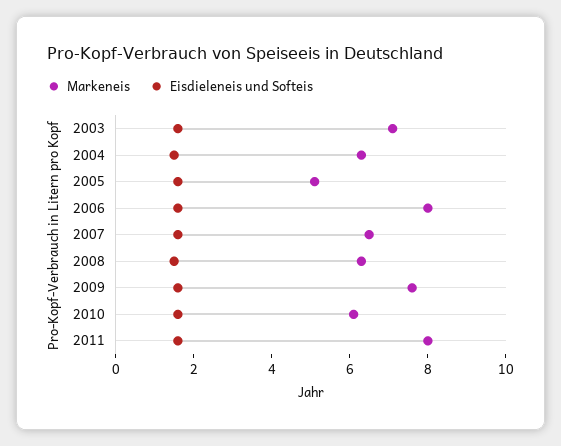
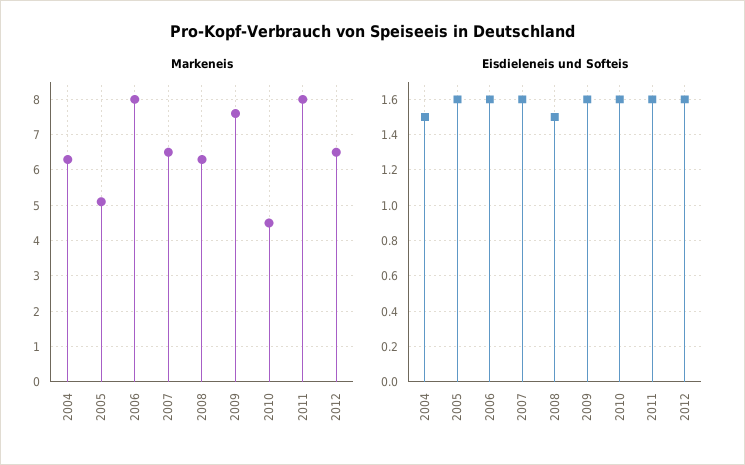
Markeneis, 2003: 7 -> none
Eisdieleneis und Softeis, 2003: 1.5 -> none
Markeneis, 2010: 6 -> 4.5
Markeneis, 2012: none -> 6.5
Eisdieleneis und Softeis, 2012: none -> 1.6

